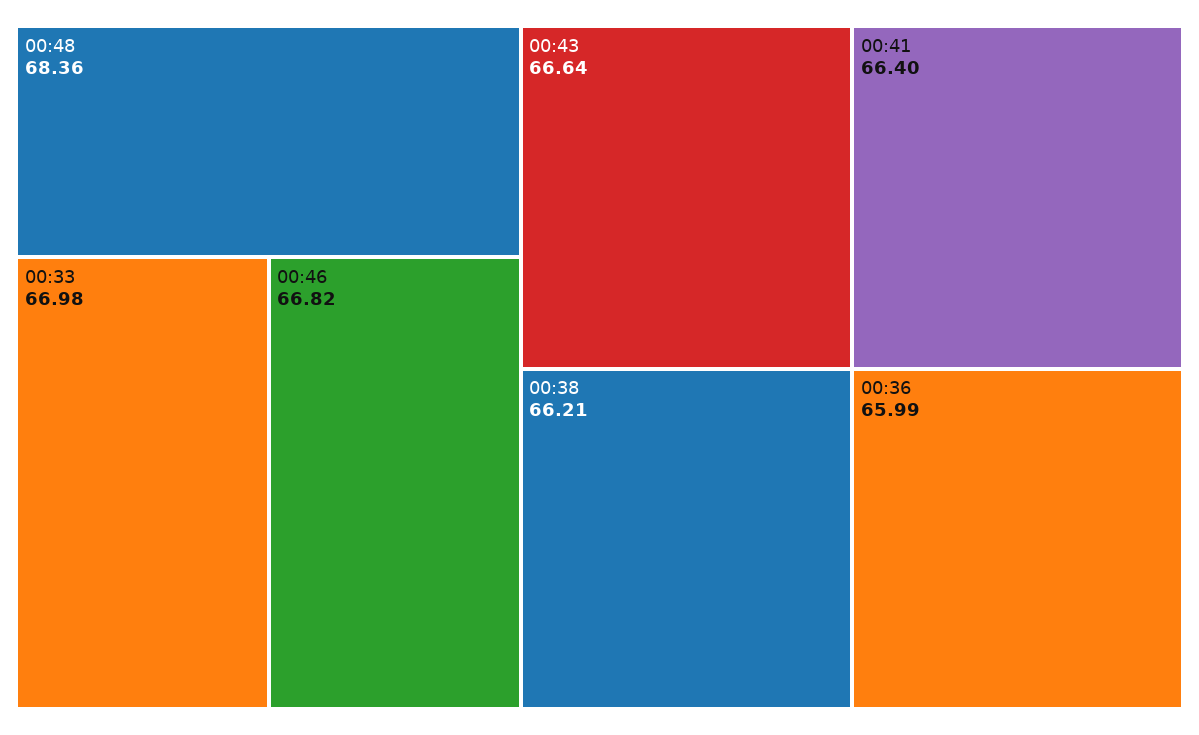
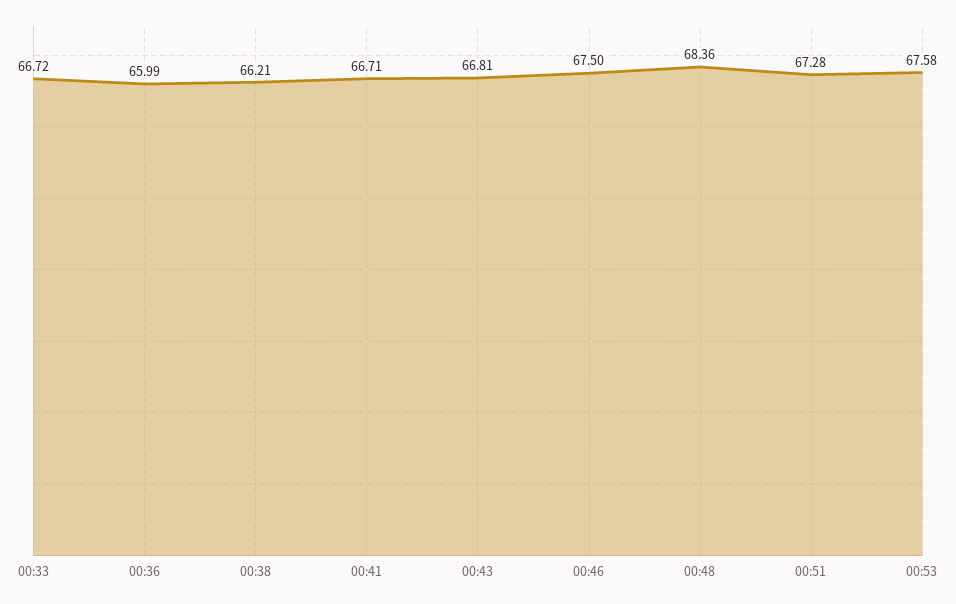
00:33: 66.98 -> 66.72
00:46: 66.82 -> 67.5
00:43: 66.64 -> 66.81
00:41: 66.4 -> 66.71
00:51: none -> 67.28
00:53: none -> 67.58

